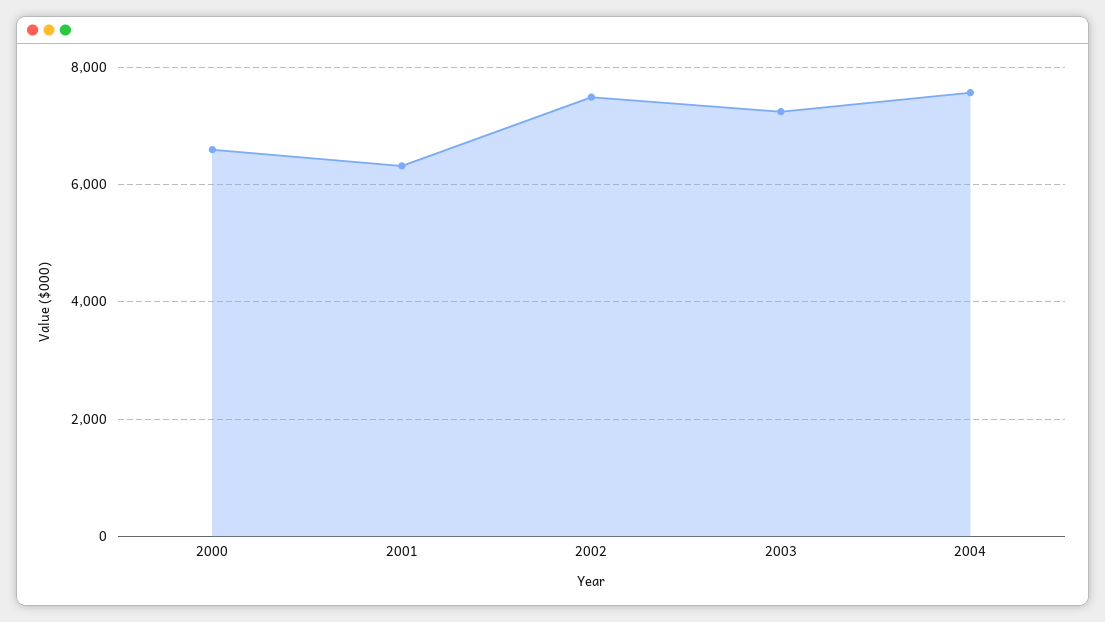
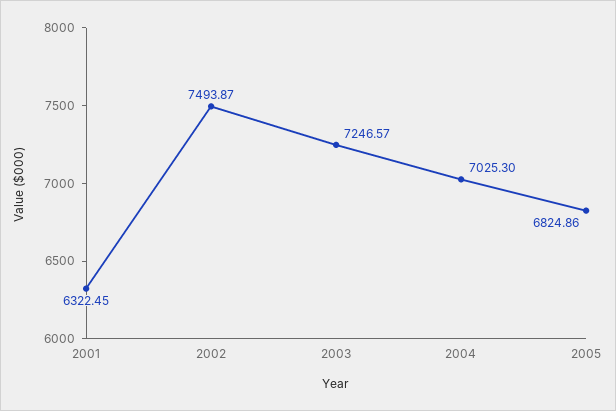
2000: 6600 -> none
2004: 7600 -> 7025.3
2005: none -> 6824.86

